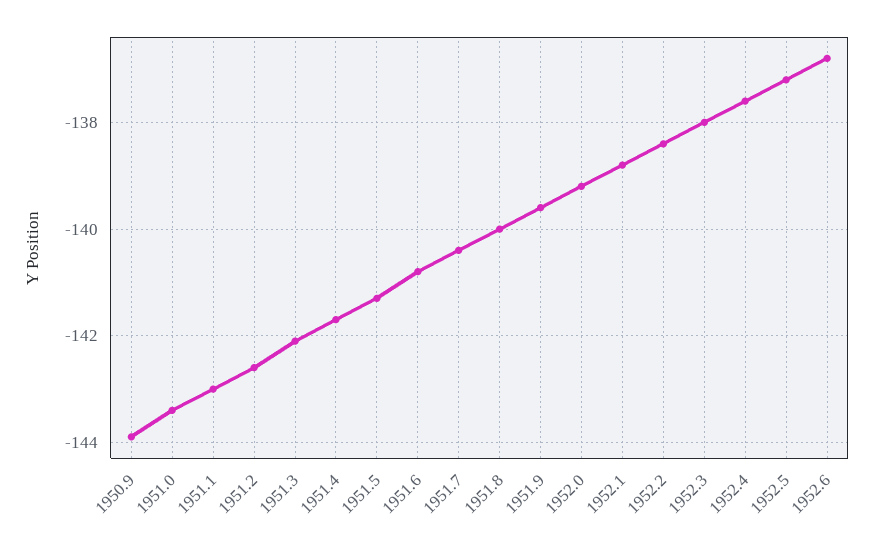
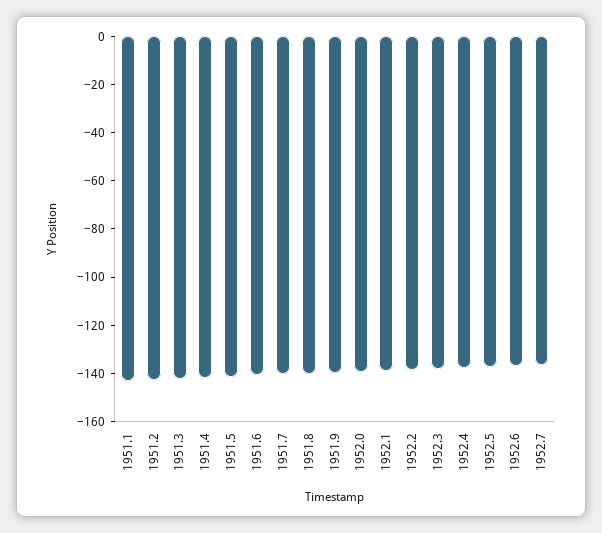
1950.9: -144 -> none
1951.0: -143.5 -> none
1952.7: none -> -135

